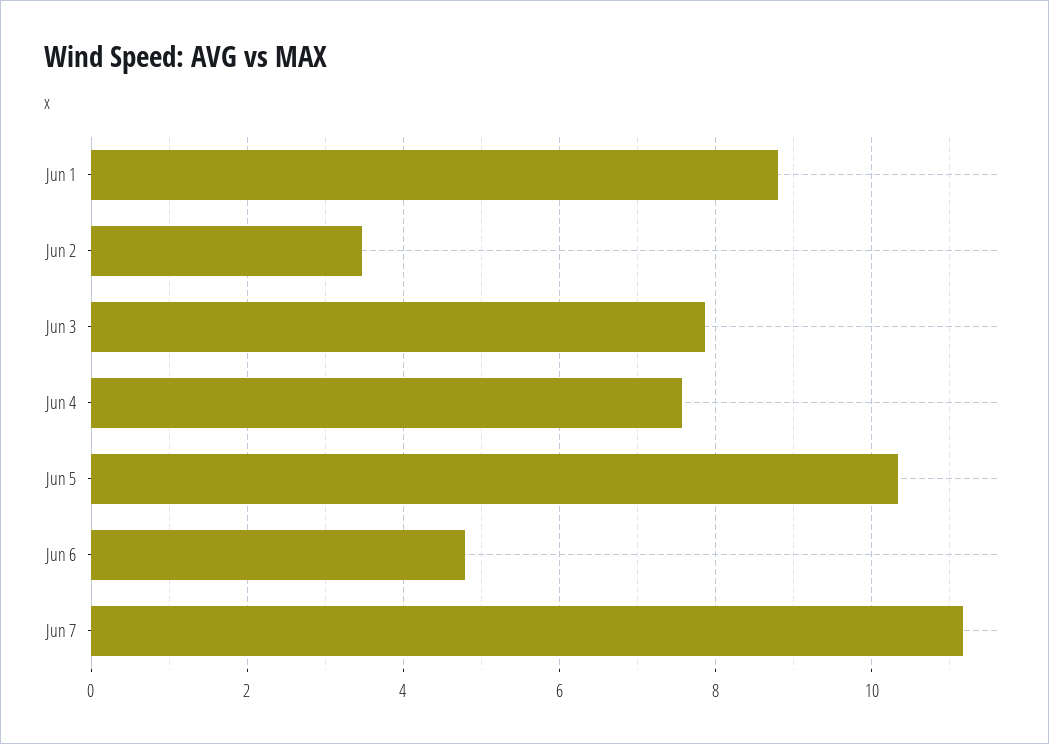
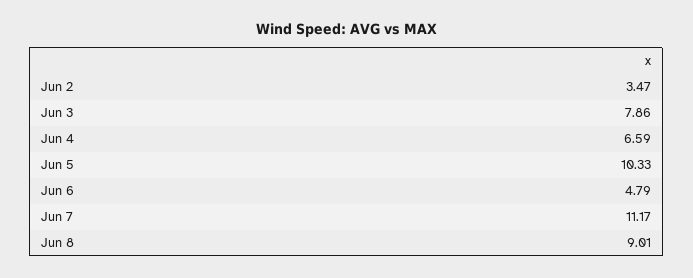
Jun 1: 8.8 -> none
Jun 4: 7.6 -> 6.59
Jun 8: none -> 9.01

